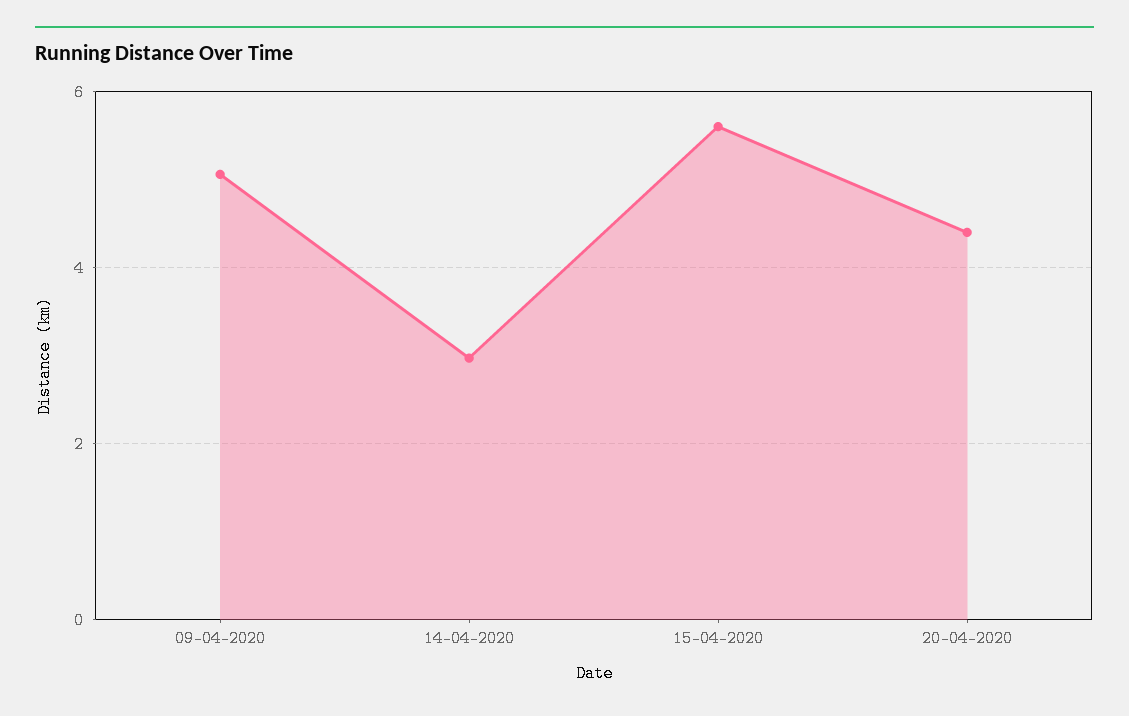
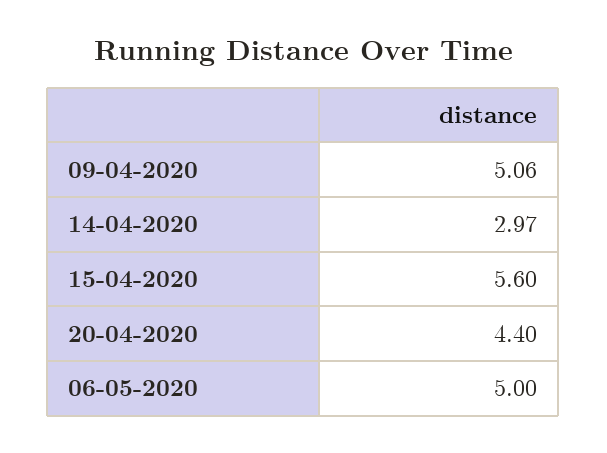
06-05-2020: none -> 5

